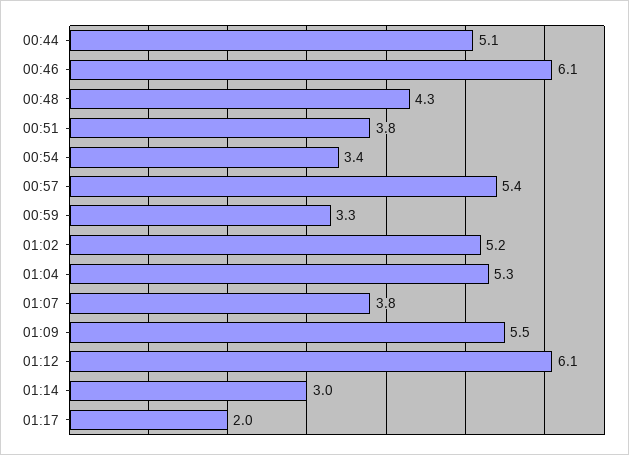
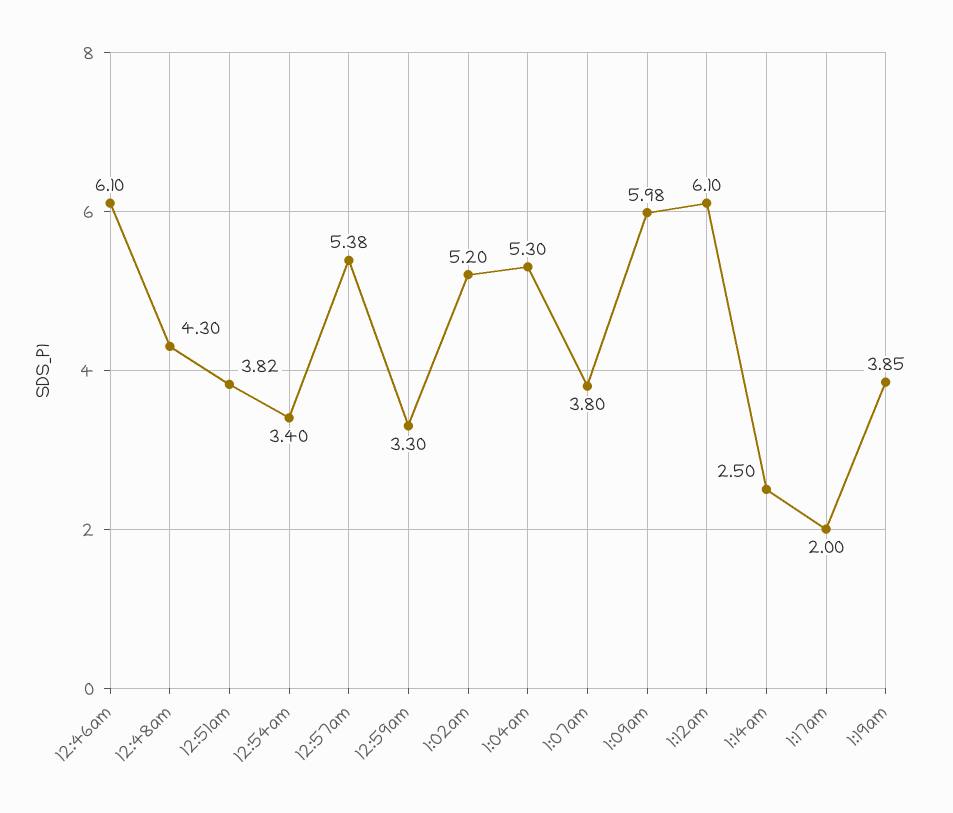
00:44: 5.1 -> none
01:09: 5.5 -> 5.98
01:14: 3 -> 2.5
1:19am: none -> 3.85

